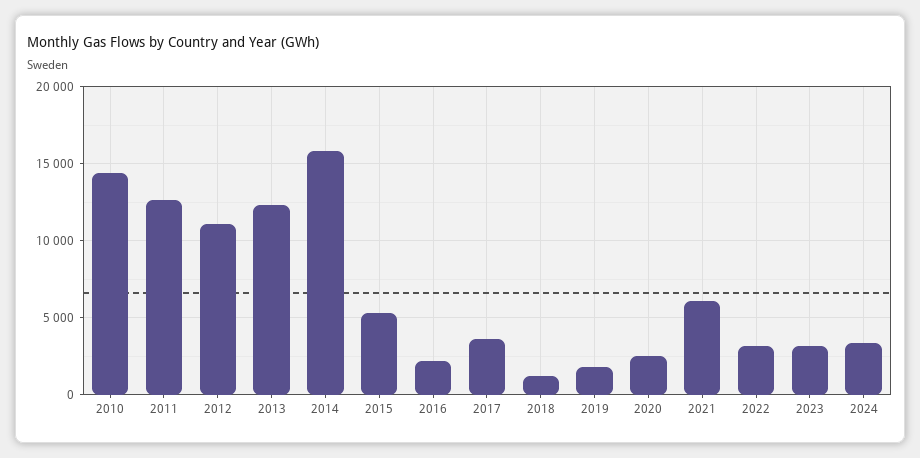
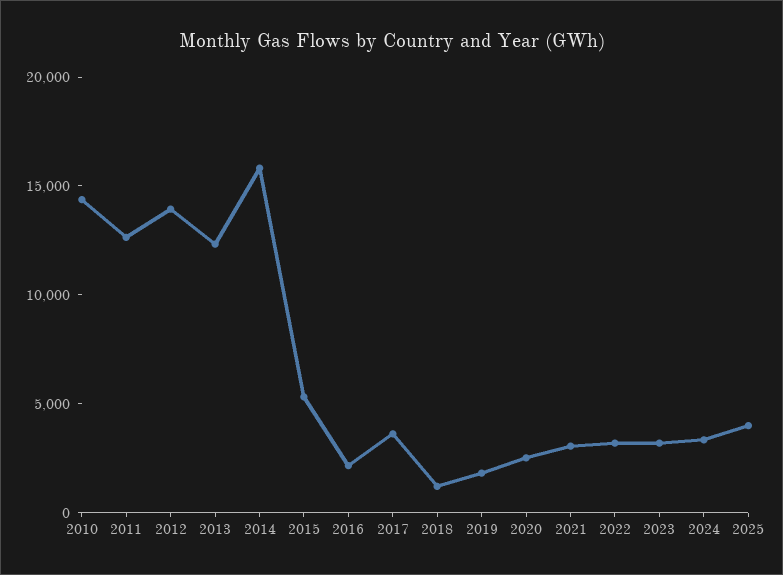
2012: 11000 -> 14000
2021: 6000 -> 3000
2025: none -> 4000

